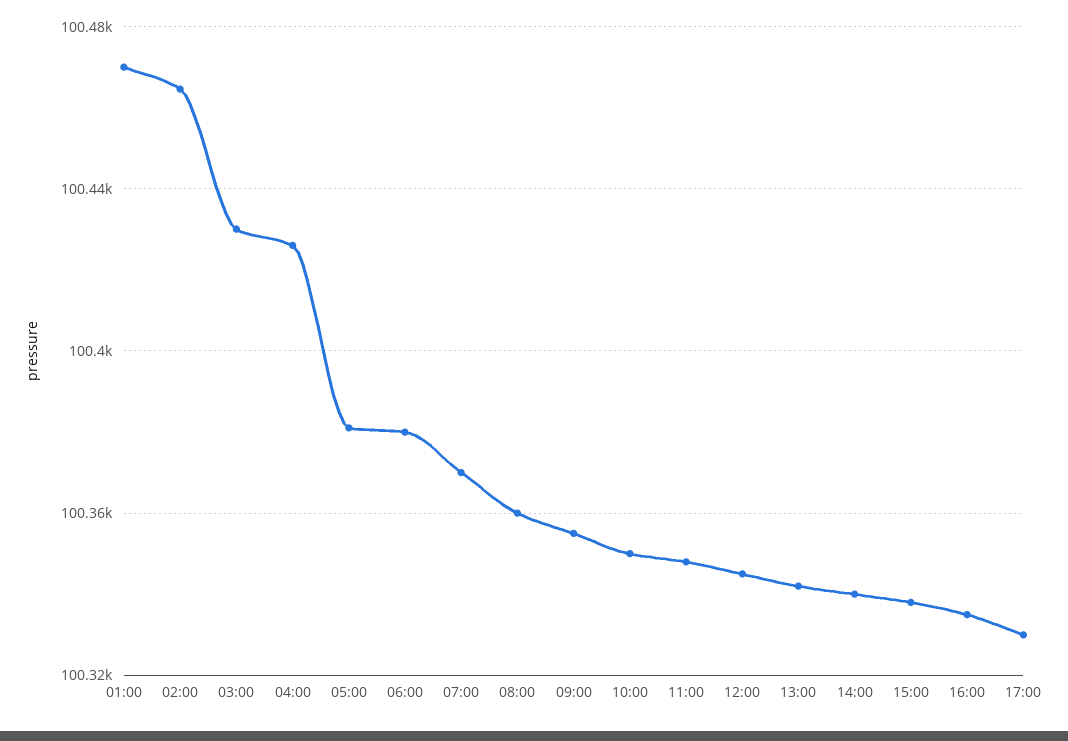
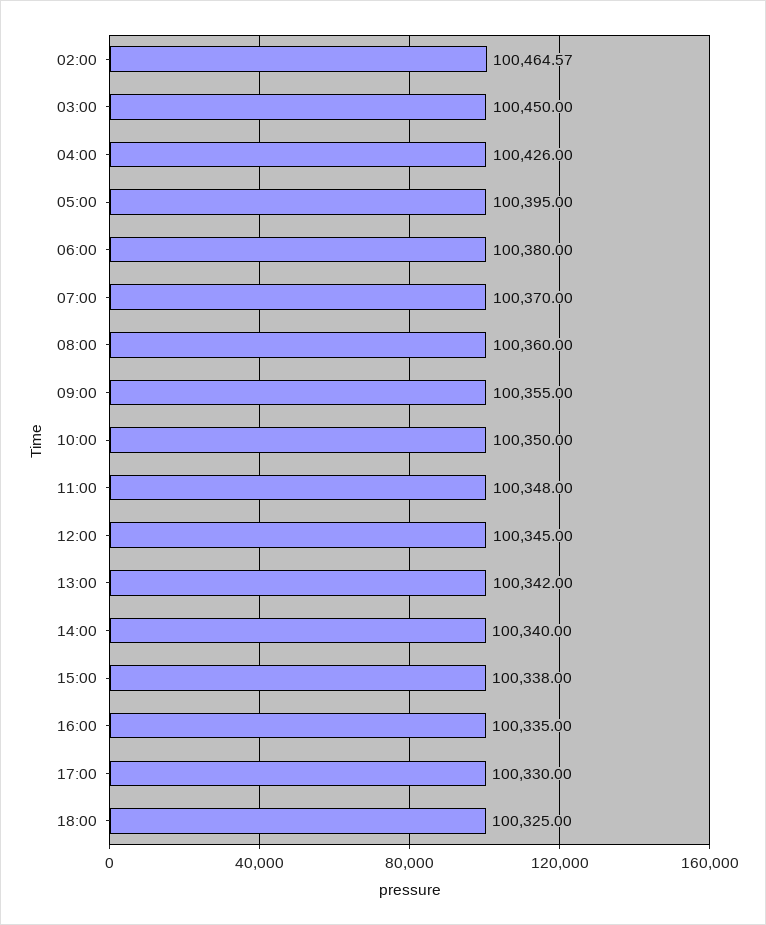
01:00: 100470 -> none
03:00: 100430 -> 100450
05:00: 100380 -> 100395
18:00: none -> 100325

